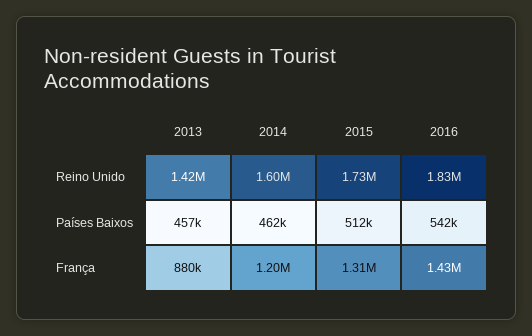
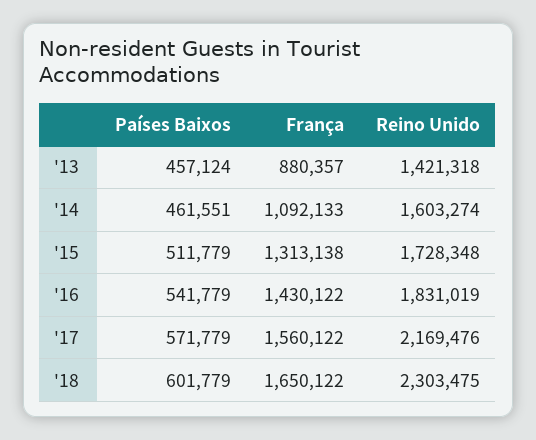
2014, França: 1200000 -> 1092133
'17, Países Baixos: none -> 571779
'17, França: none -> 1560122
'17, Reino Unido: none -> 2169476
'18, Países Baixos: none -> 601779
'18, França: none -> 1650122
'18, Reino Unido: none -> 2303475

